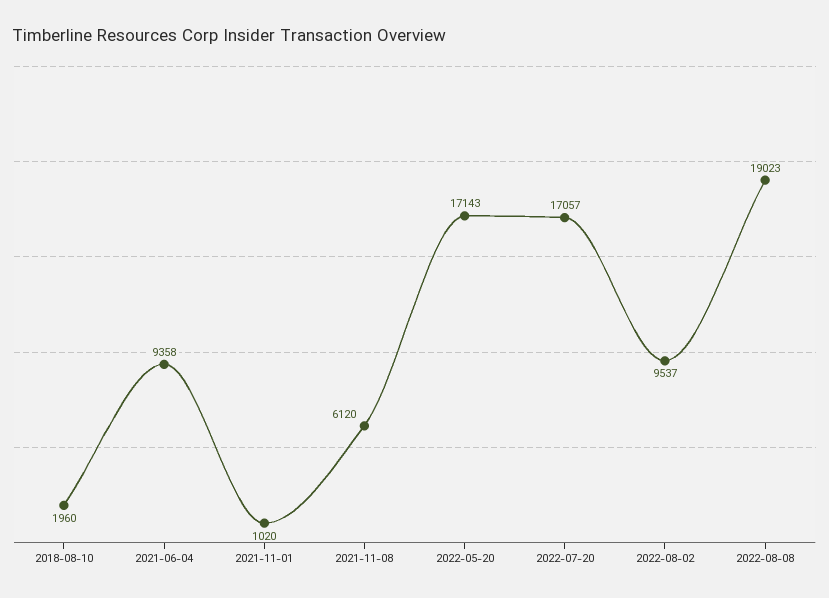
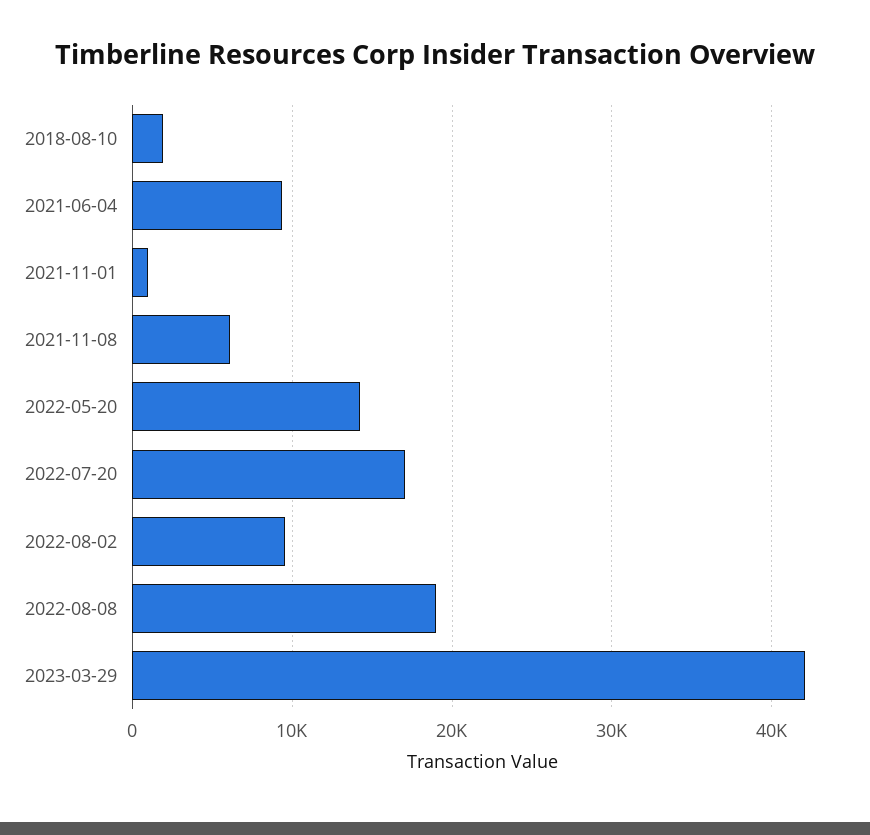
2022-05-20: 17143 -> 14000
2023-03-29: none -> 42000

